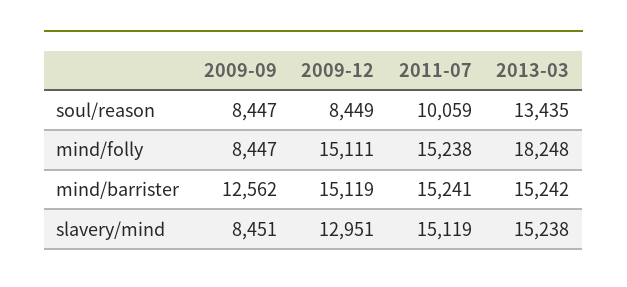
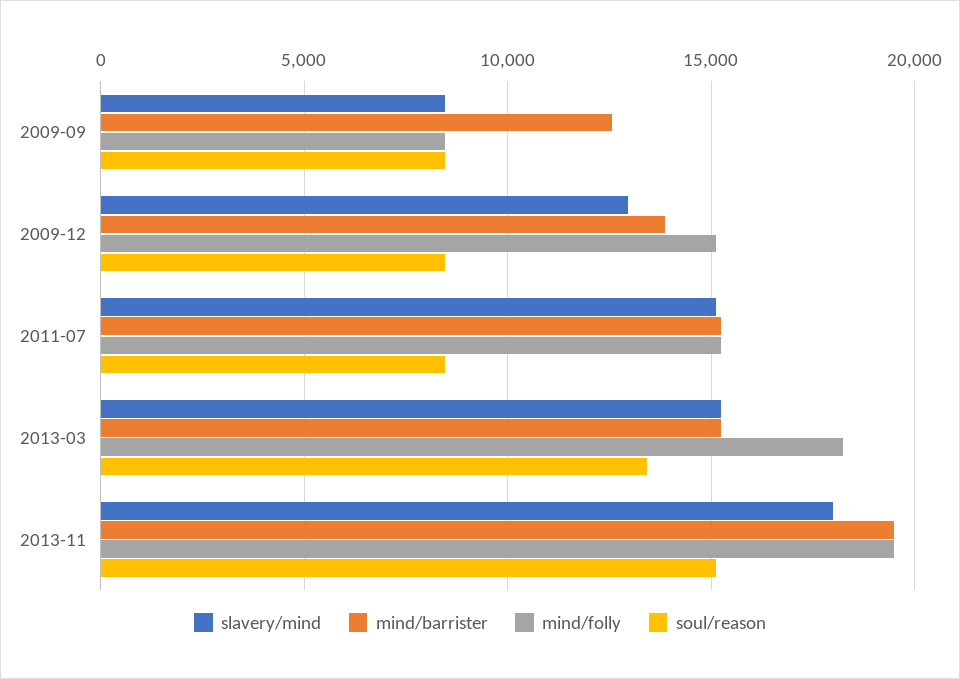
soul/reason, 2011-07: 10059 -> 8500
mind/barrister, 2009-12: 15119 -> 14000
slavery/mind, 2013-11: none -> 18000
mind/barrister, 2013-11: none -> 19500
mind/folly, 2013-11: none -> 19500
soul/reason, 2013-11: none -> 15000

